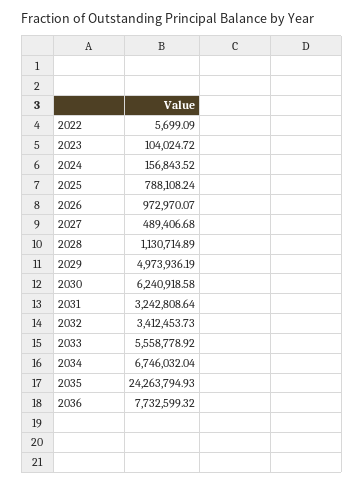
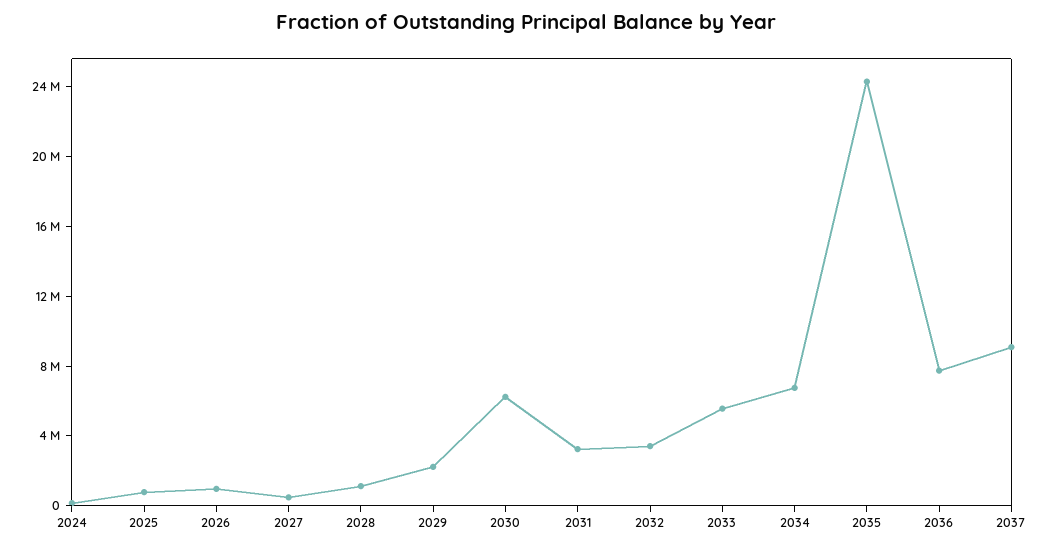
2022: 5699.09 -> none
2023: 104024.72 -> none
2029: 4973936.19 -> 2000000
2037: none -> 9000000

